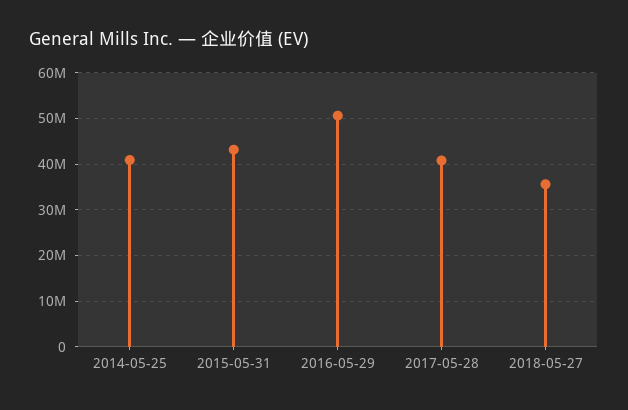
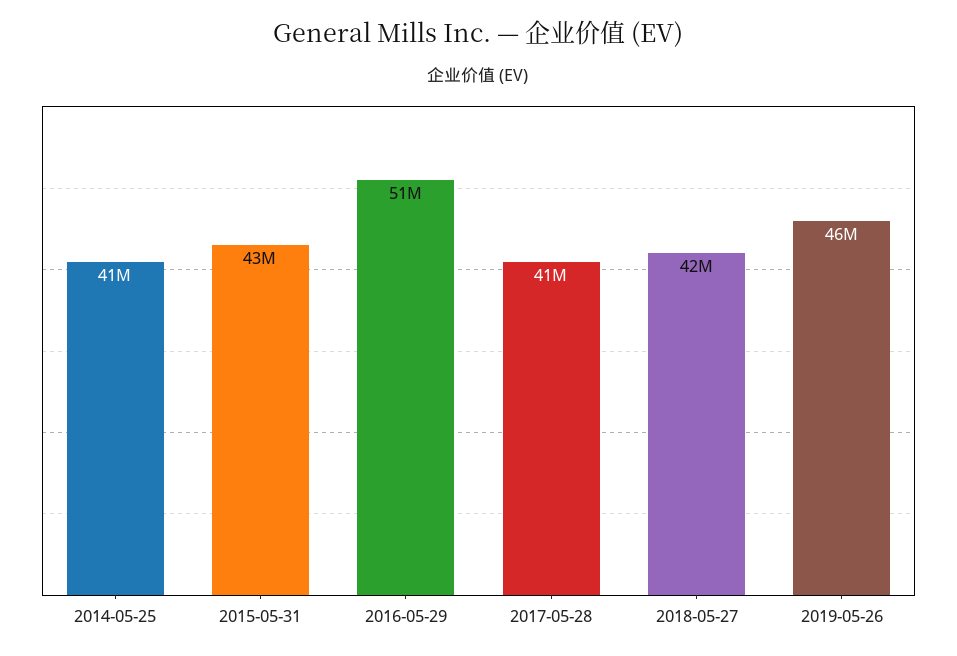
2018-05-27: 36000000 -> 42000000
2019-05-26: none -> 46000000

